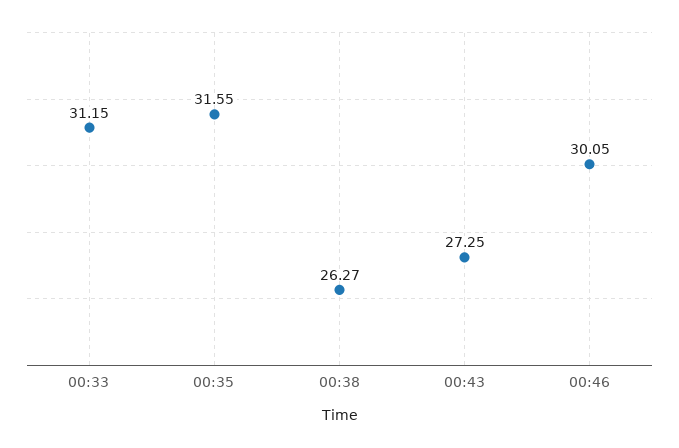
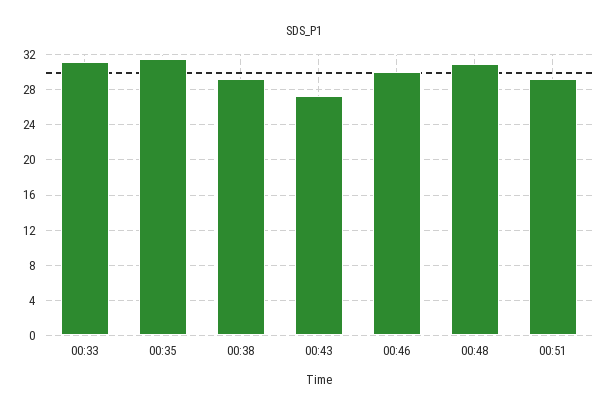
00:38: 26.27 -> 29
00:48: none -> 31
00:51: none -> 29

